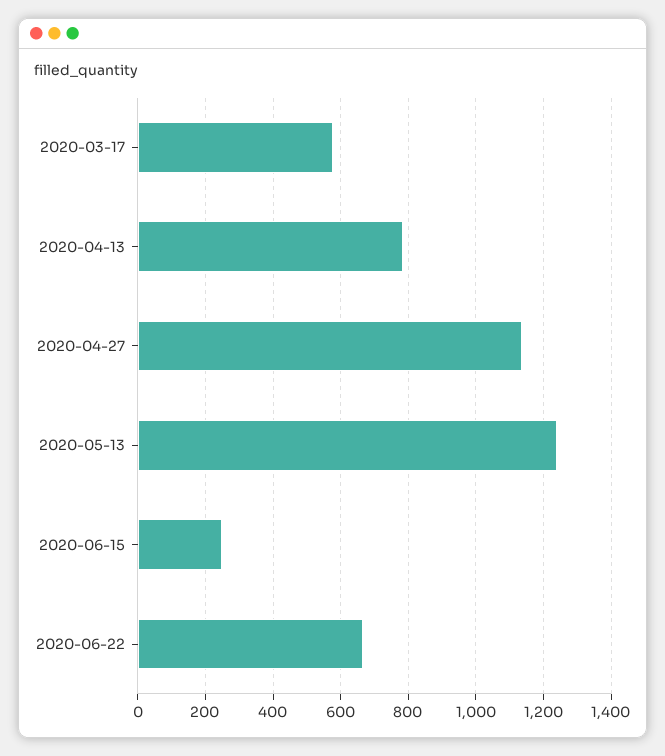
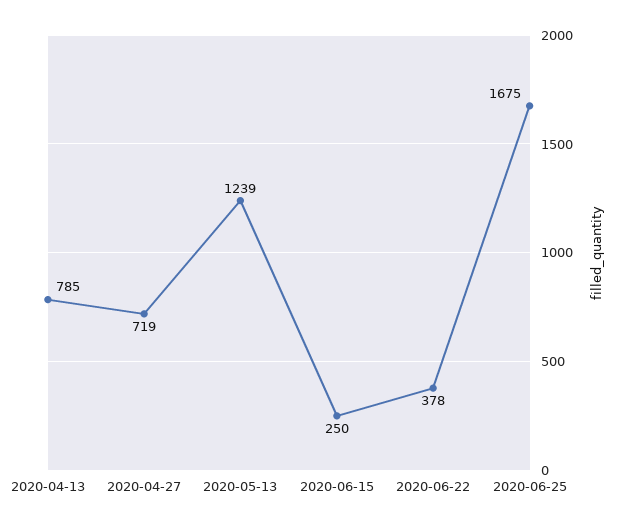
2020-03-17: 580 -> none
2020-04-27: 1140 -> 719
2020-06-22: 660 -> 378
2020-06-25: none -> 1675

